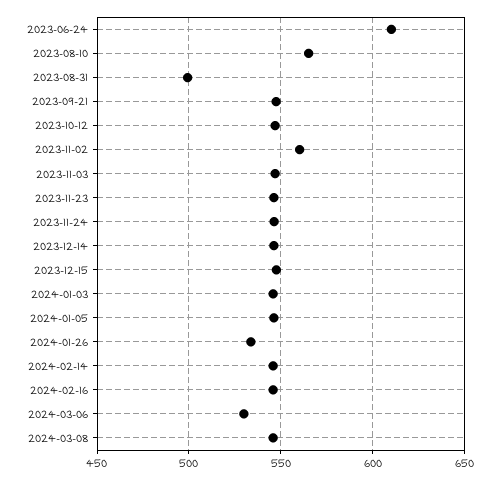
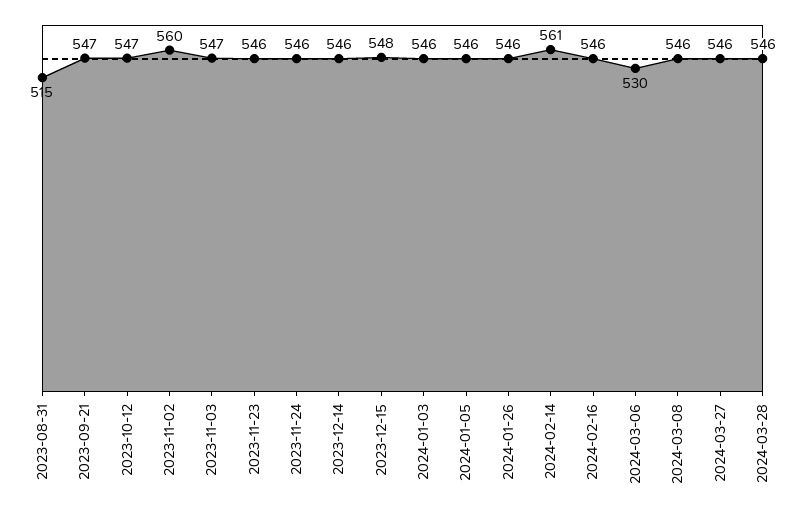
2023-06-24: 610 -> none
2023-08-10: 565 -> none
2023-08-31: 500 -> 515
2024-01-26: 535 -> 546
2024-02-14: 545 -> 561
2024-03-27: none -> 546
2024-03-28: none -> 546

